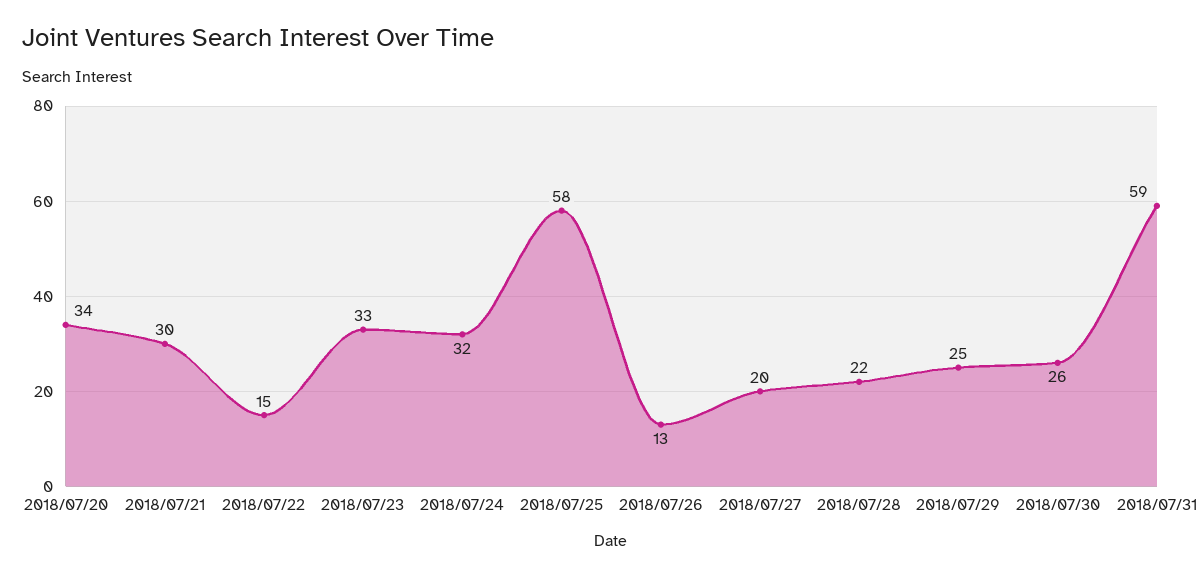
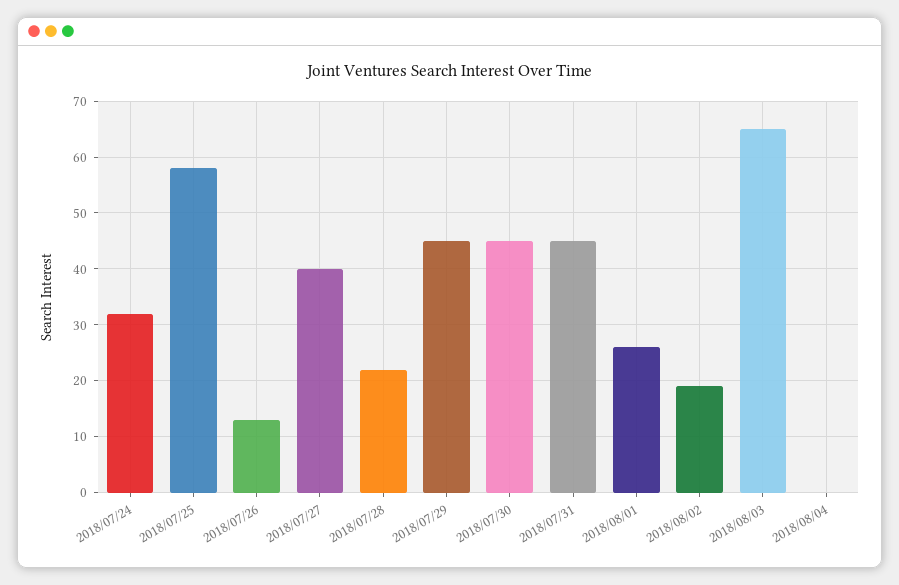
2018/07/20: 34 -> none
2018/07/21: 30 -> none
2018/07/22: 15 -> none
2018/07/23: 33 -> none
2018/07/27: 20 -> 40
2018/07/29: 25 -> 45
2018/07/30: 26 -> 45
2018/07/31: 59 -> 45
2018/08/01: none -> 25
2018/08/02: none -> 20
2018/08/03: none -> 65
2018/08/04: none -> 0

